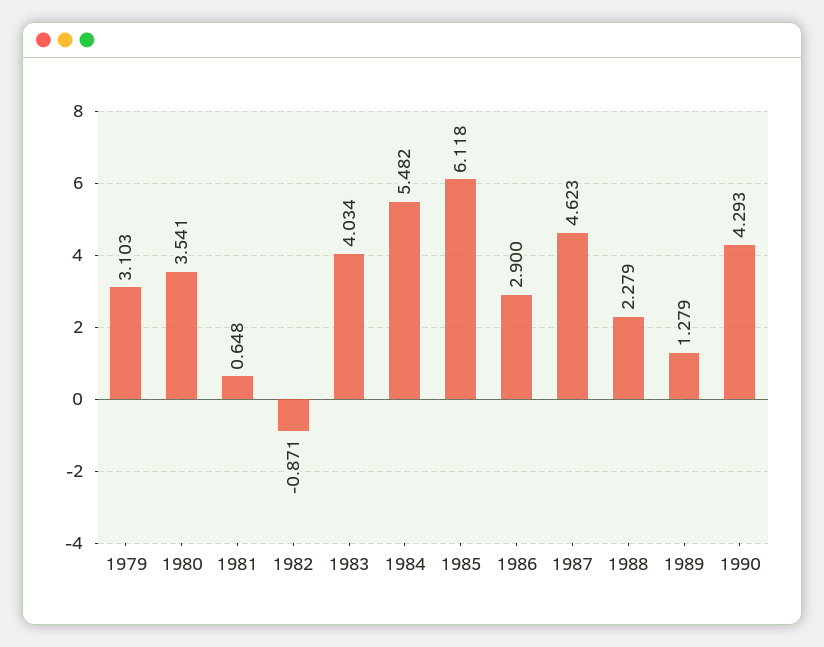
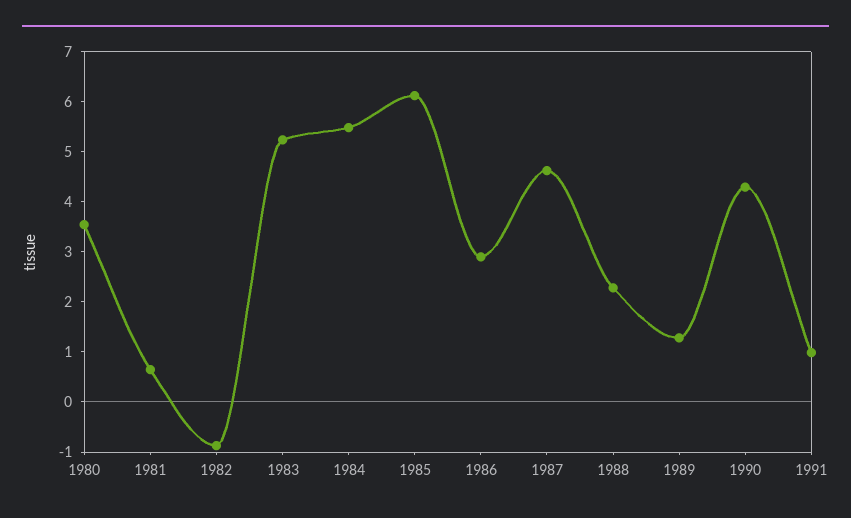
1979: 3.103 -> none
1983: 4.034 -> 5.2
1991: none -> 1

